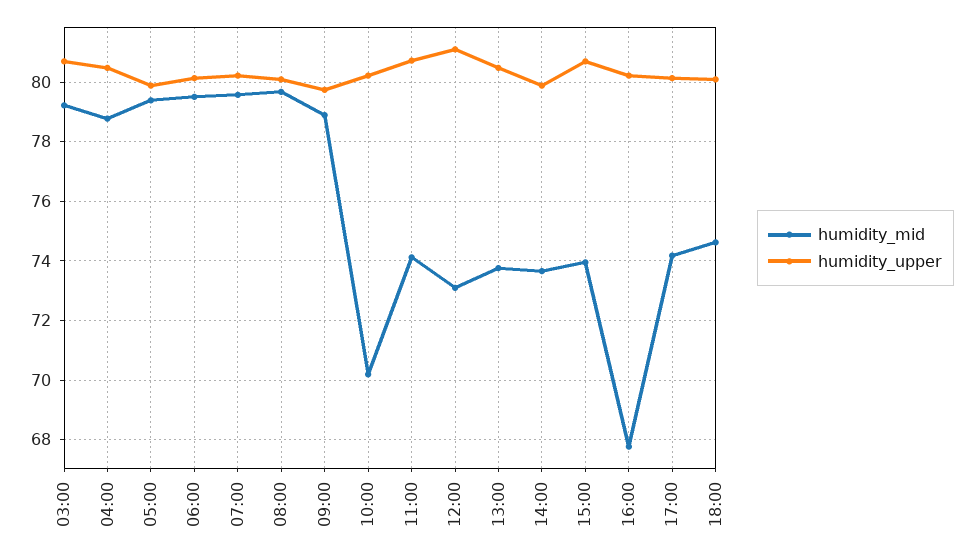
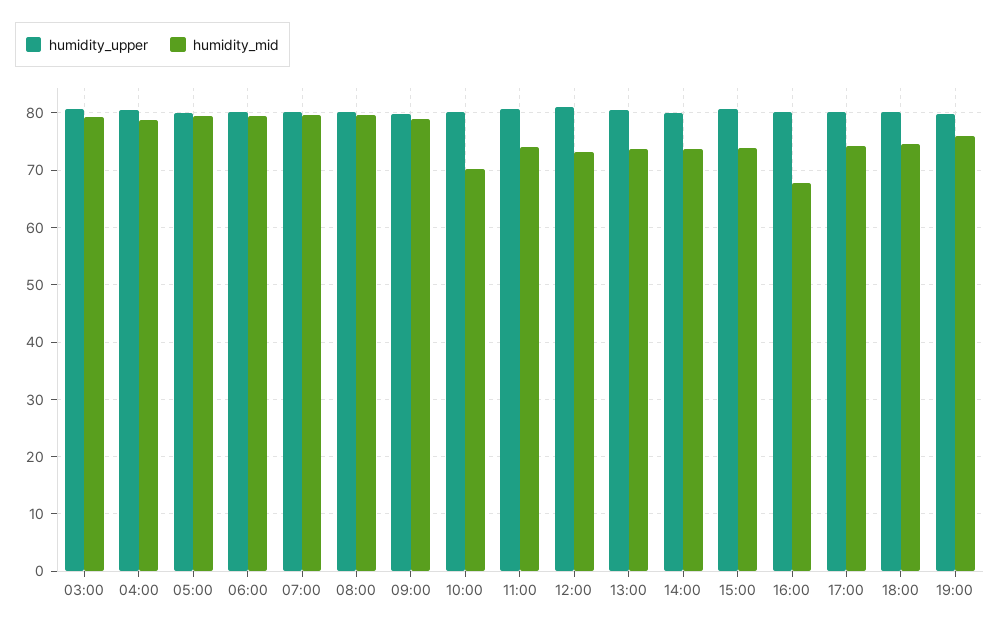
humidity_upper, 19:00: none -> 80
humidity_mid, 19:00: none -> 76

